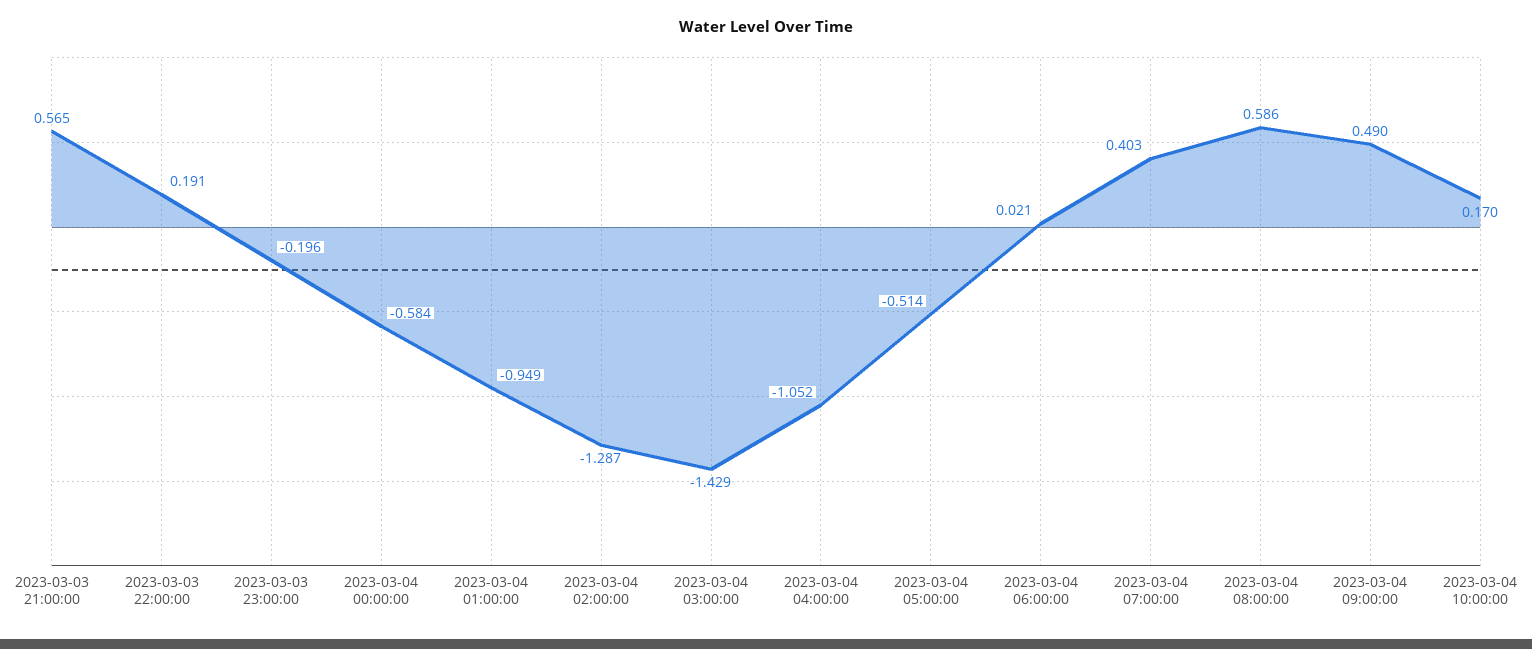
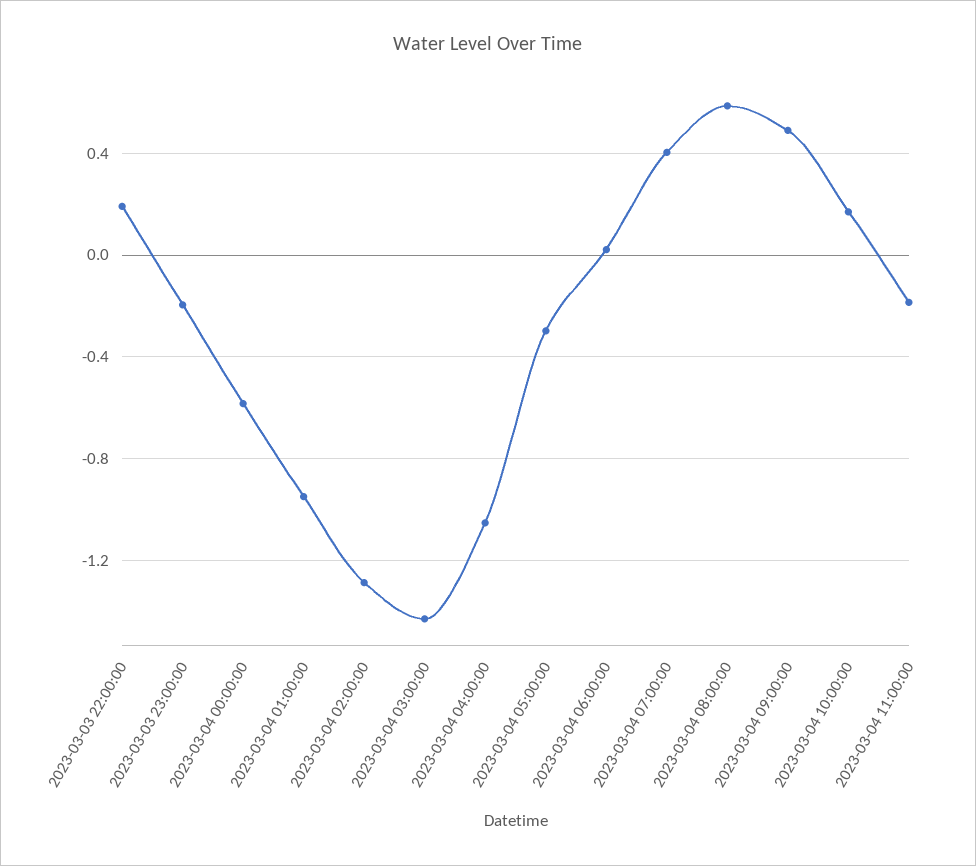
2023-03-03 21:00:00: 0.565 -> none
2023-03-04 05:00:00: -0.514 -> -0.3
2023-03-04 11:00:00: none -> -0.2

